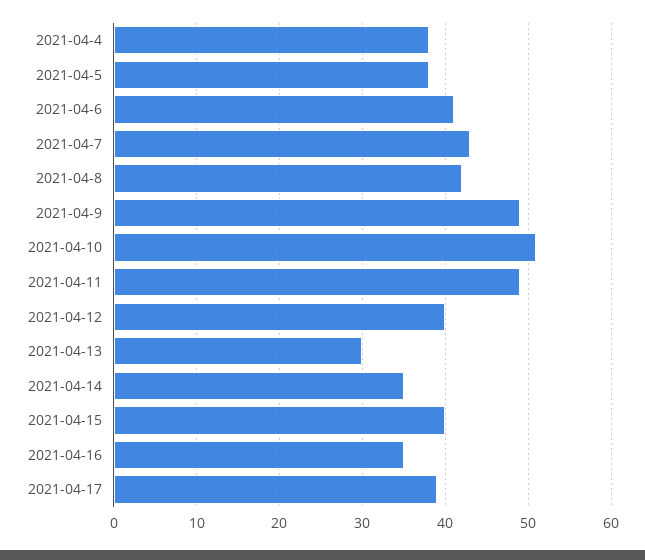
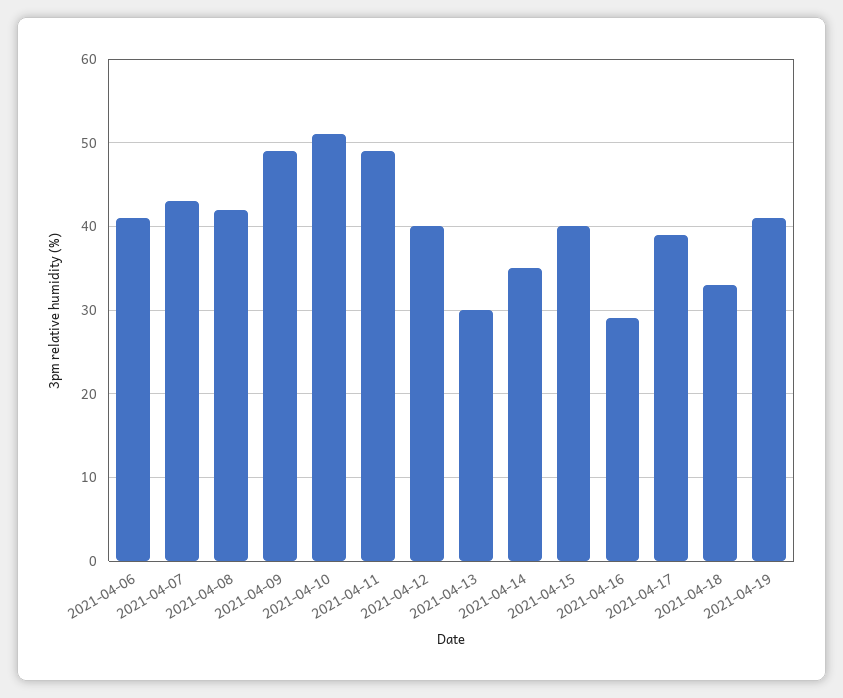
2021-04-4: 38 -> none
2021-04-5: 38 -> none
2021-04-16: 35 -> 29
2021-04-18: none -> 33
2021-04-19: none -> 41

